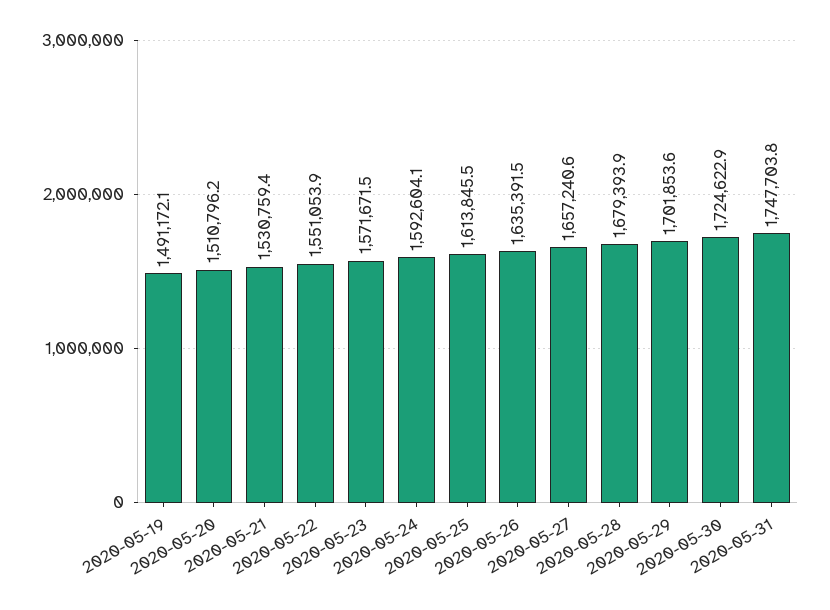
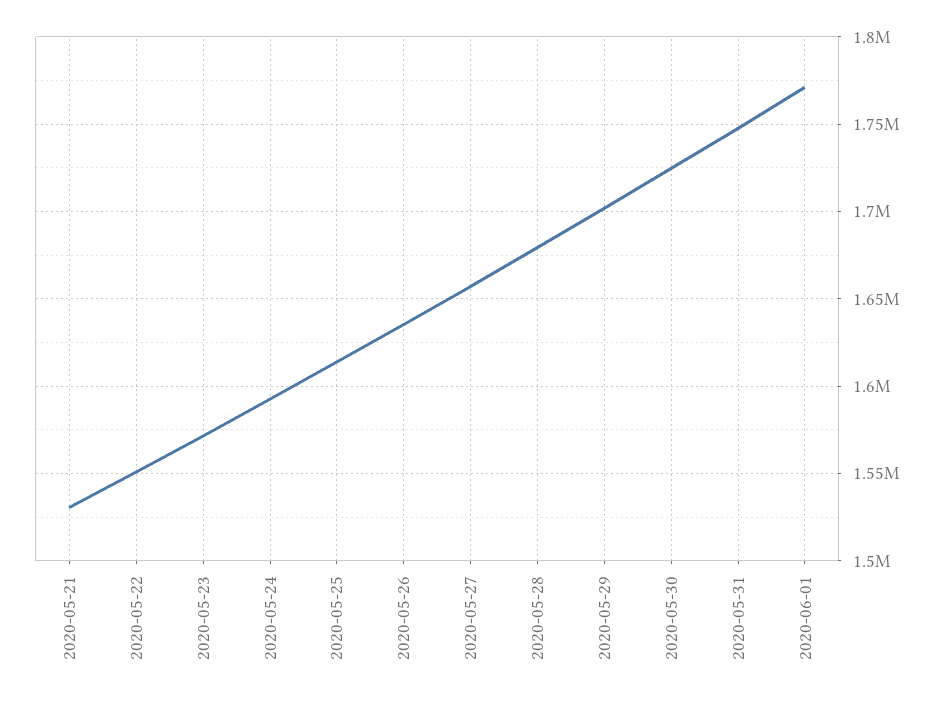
2020-05-19: 1491172.1 -> none
2020-05-20: 1510796.2 -> none
2020-06-01: none -> 1770000

